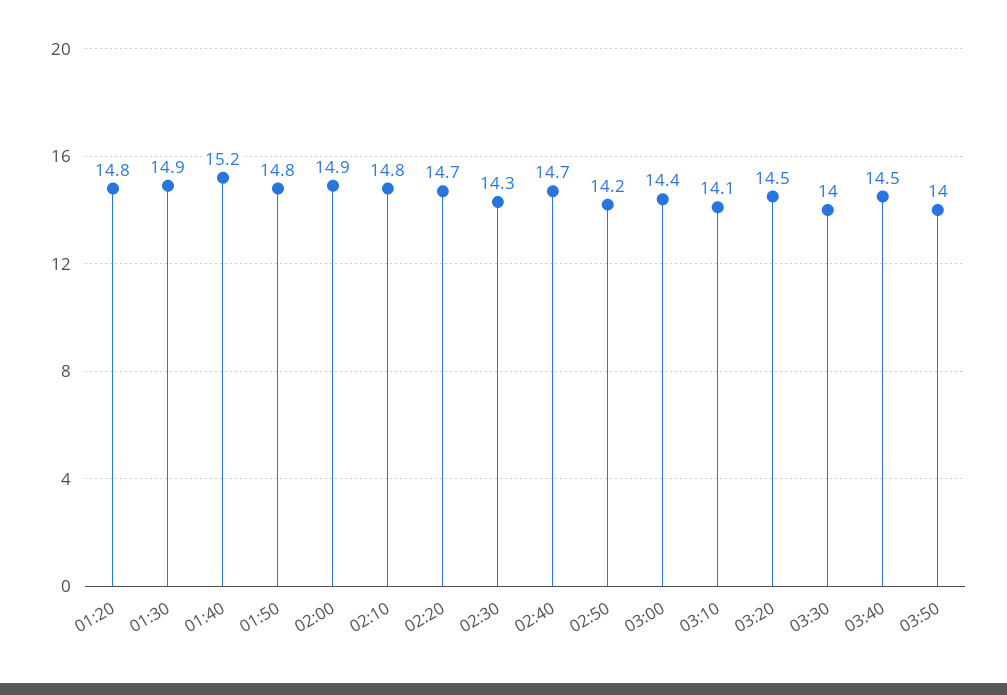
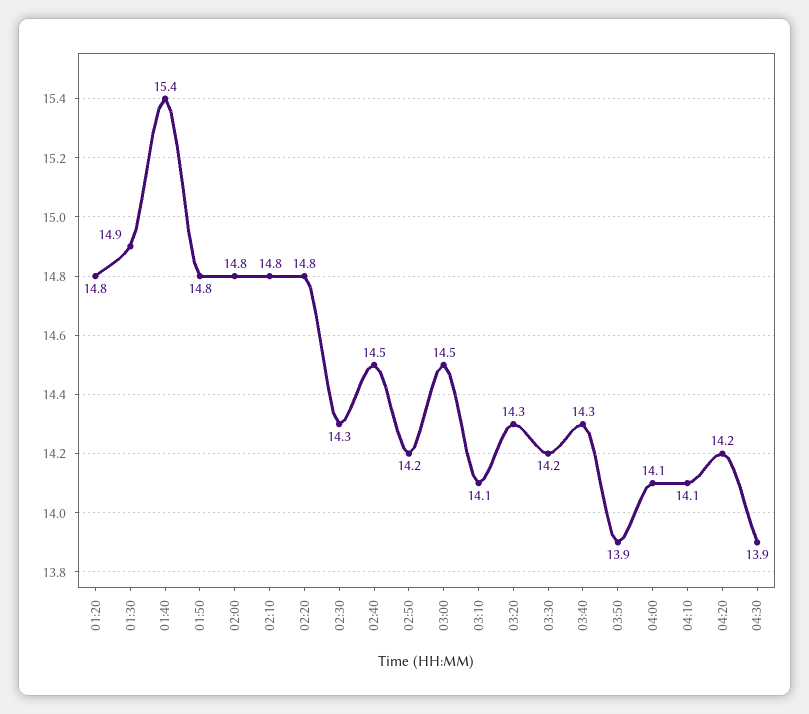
01:40: 15.2 -> 15.4
02:00: 14.9 -> 14.8
02:20: 14.7 -> 14.8
02:40: 14.7 -> 14.5
03:00: 14.4 -> 14.5
03:20: 14.5 -> 14.3
03:30: 14 -> 14.2
03:40: 14.5 -> 14.3
03:50: 14 -> 13.9
04:00: none -> 14.1
04:10: none -> 14.1
04:20: none -> 14.2
04:30: none -> 13.9

